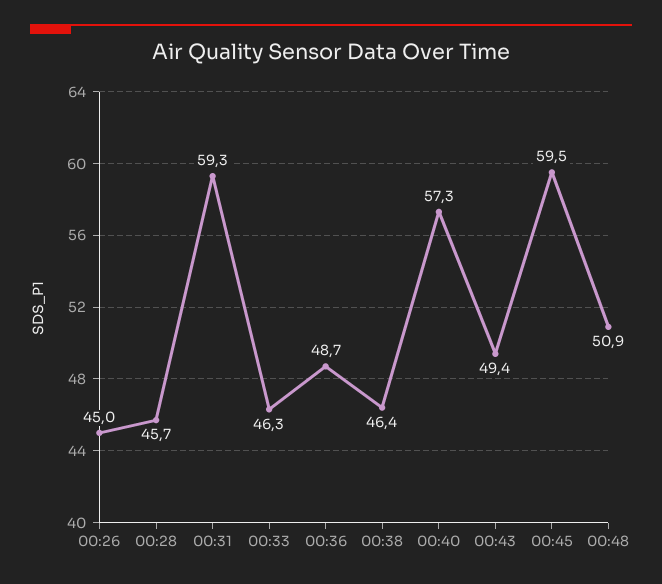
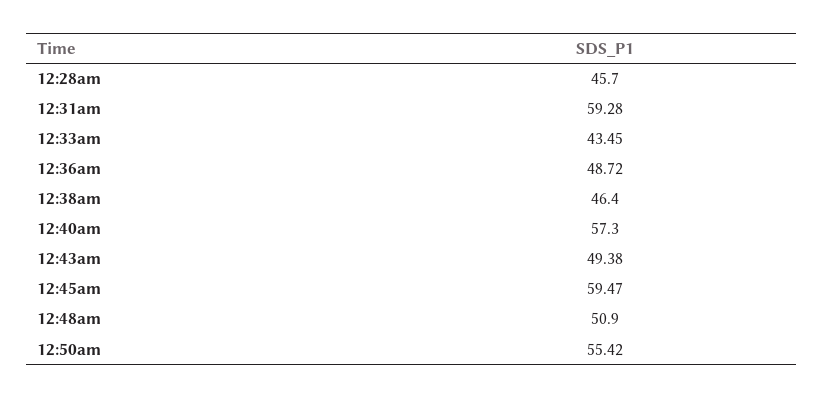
00:26: 45 -> none
00:33: 46.3 -> 43.45
12:50am: none -> 55.42

